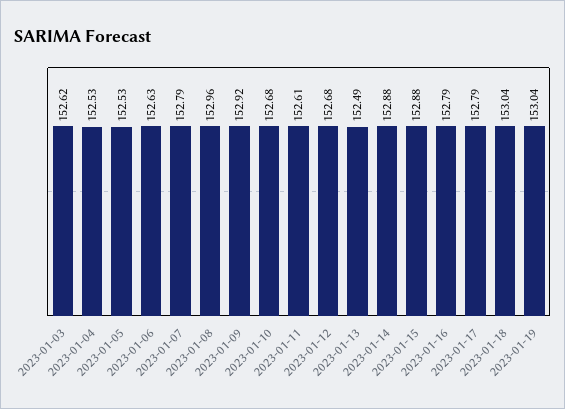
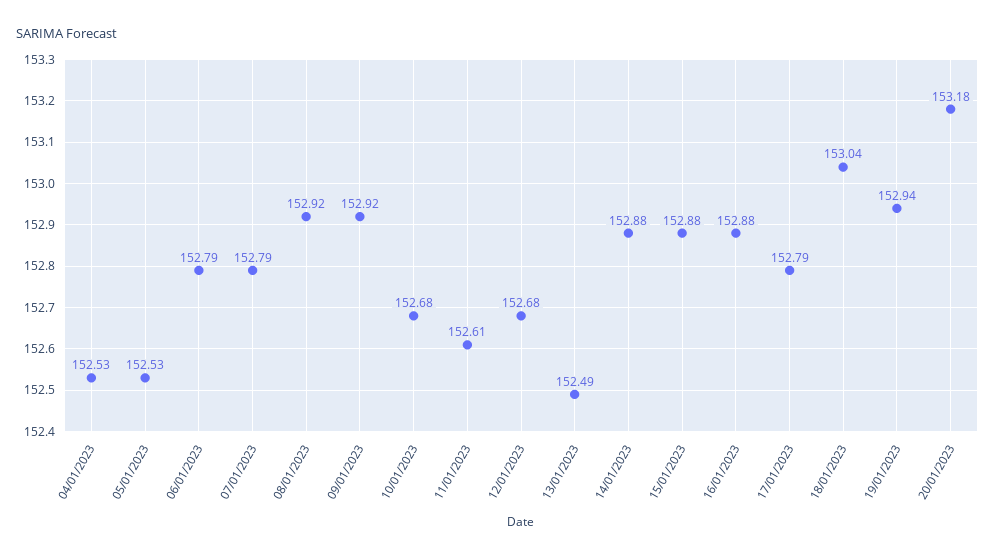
2023-01-03: 152.62 -> none
2023-01-06: 152.63 -> 152.79
2023-01-08: 152.96 -> 152.92
2023-01-16: 152.79 -> 152.88
2023-01-19: 153.04 -> 152.94
20/01/2023: none -> 153.18

